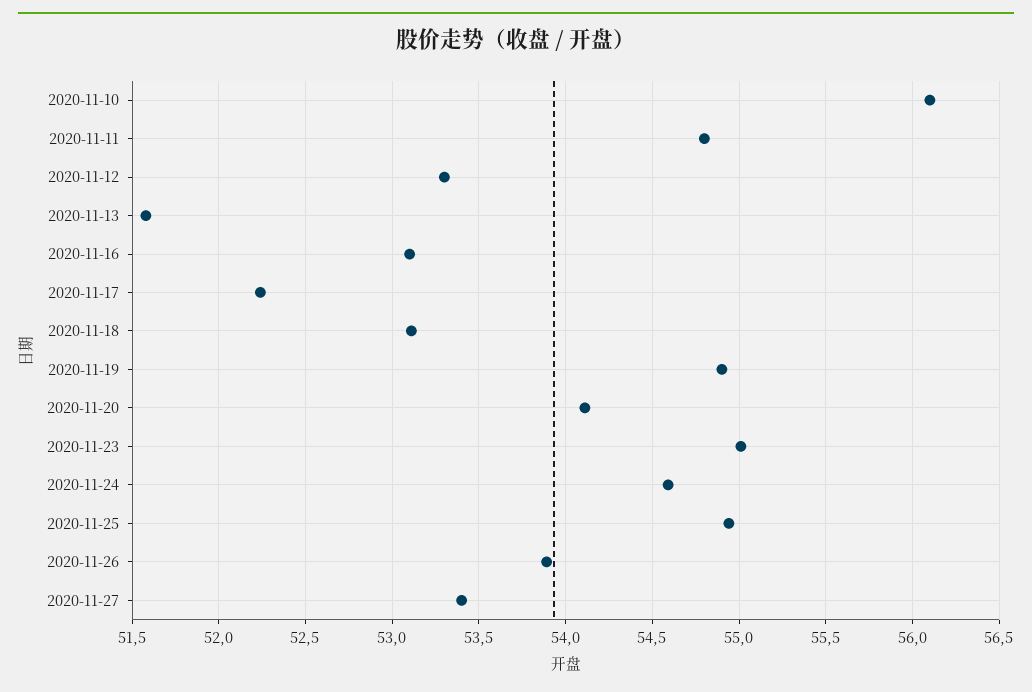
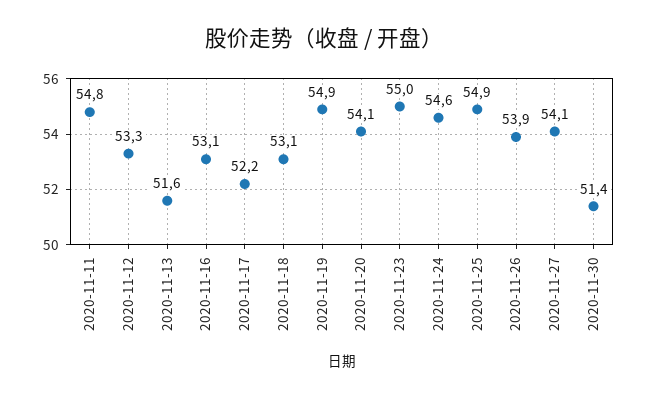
2020-11-10: 56.1 -> none
2020-11-27: 53.4 -> 54.1
2020-11-30: none -> 51.4

